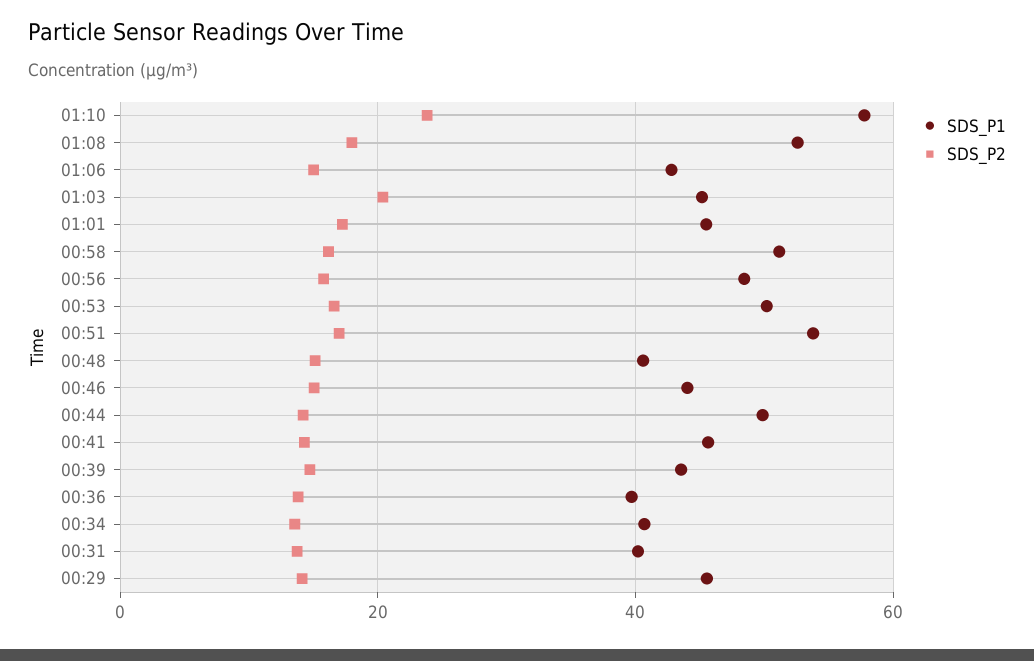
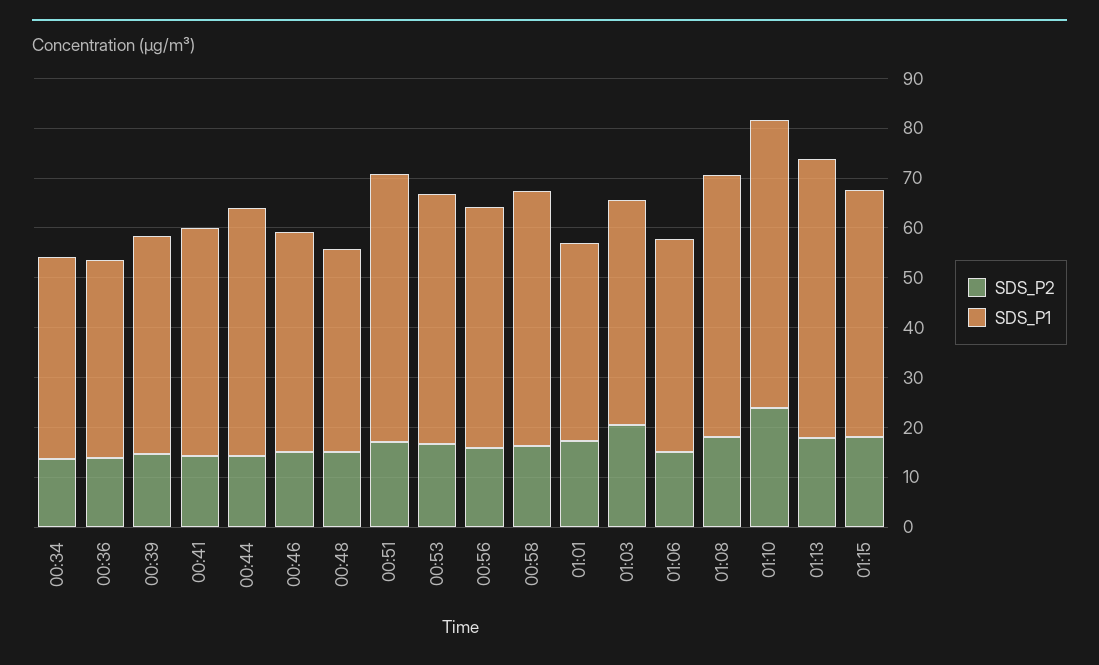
SDS_P1, 01:01: 46 -> 40
SDS_P1, 00:31: 40 -> none
SDS_P2, 00:31: 14 -> none
SDS_P1, 00:29: 46 -> none
SDS_P2, 00:29: 14 -> none
SDS_P2, 01:13: none -> 18
SDS_P1, 01:13: none -> 56
SDS_P2, 01:15: none -> 18
SDS_P1, 01:15: none -> 50

